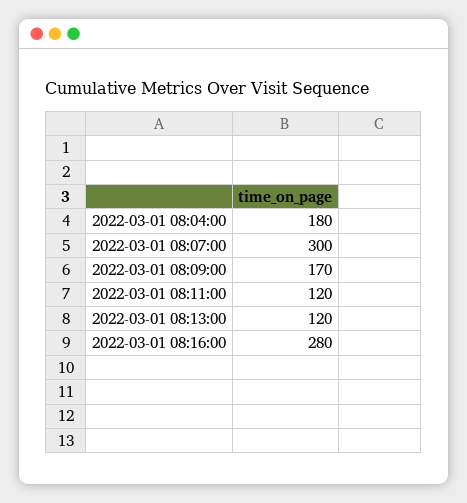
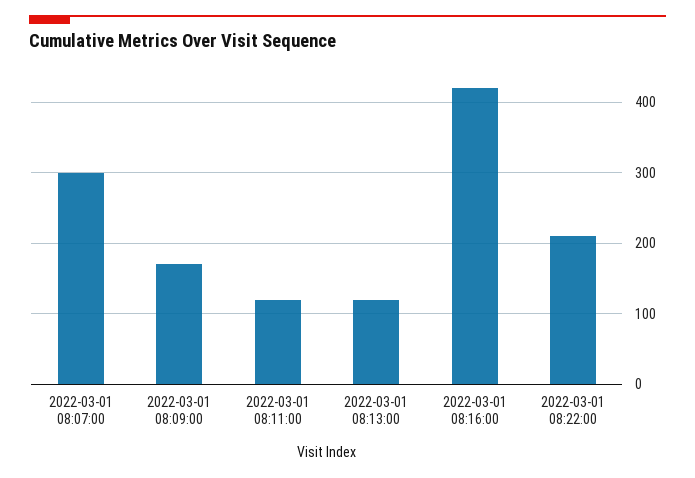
2022-03-01 08:04:00: 180 -> none
2022-03-01 08:16:00: 280 -> 420
2022-03-01 08:22:00: none -> 210

